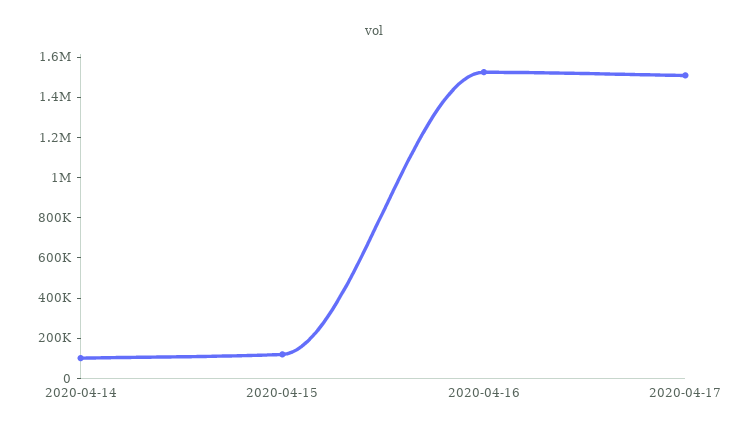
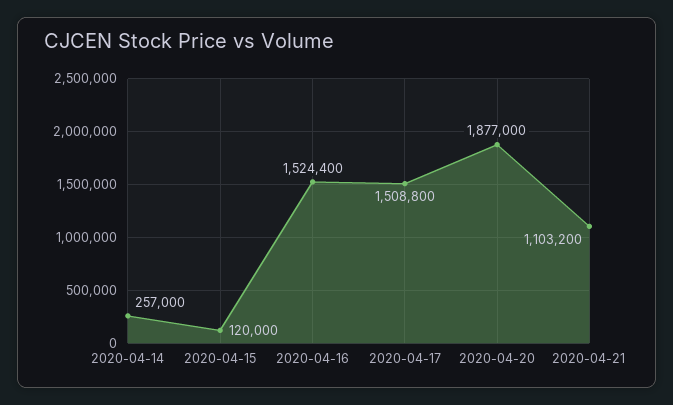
2020-04-14: 100000 -> 257000
2020-04-20: none -> 1877000
2020-04-21: none -> 1103200

